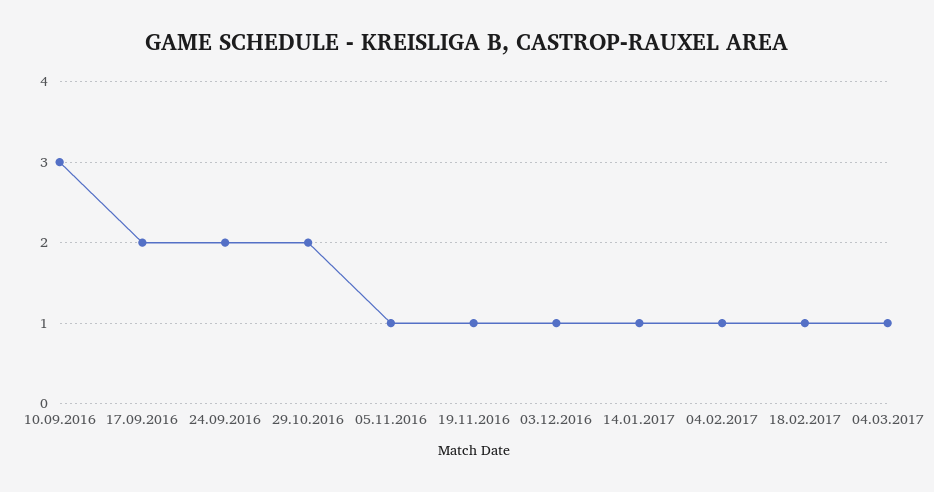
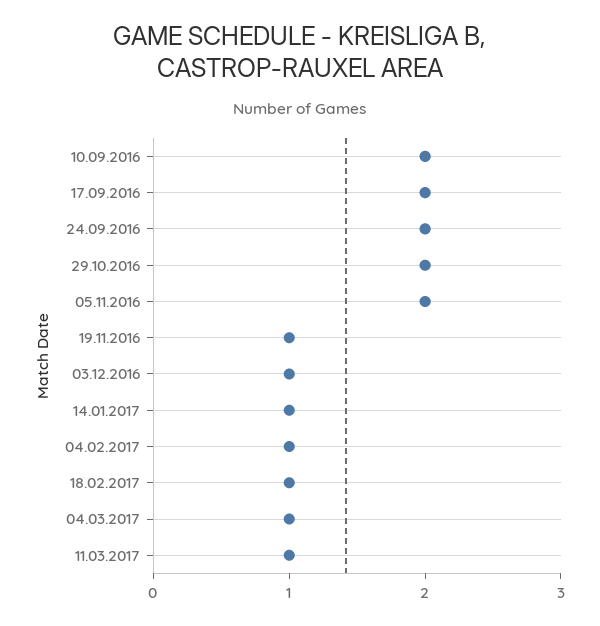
10.09.2016: 3 -> 2
05.11.2016: 1 -> 2
11.03.2017: none -> 1

